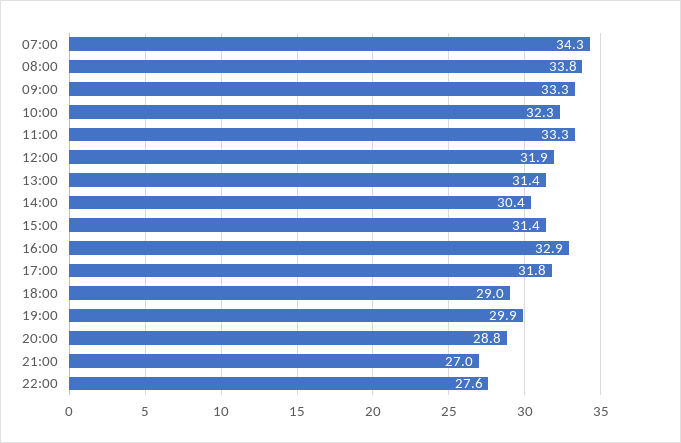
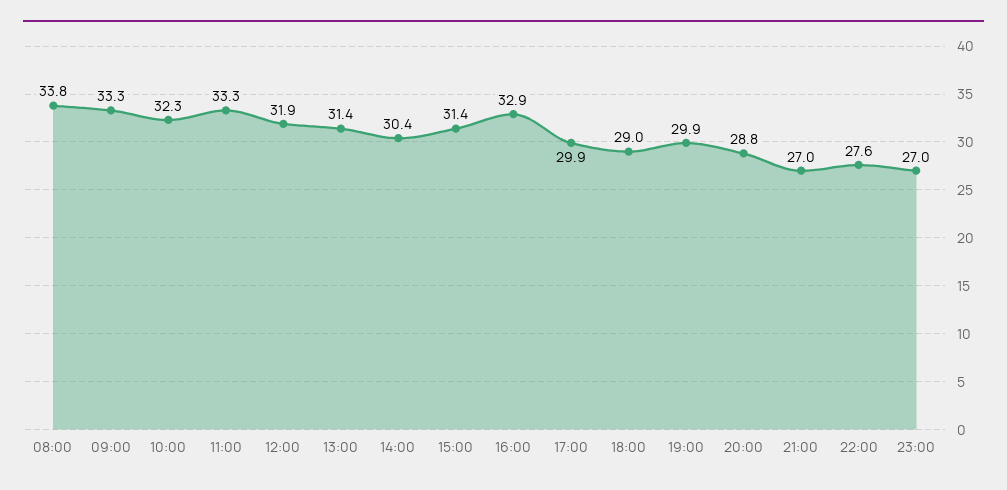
07:00: 34.3 -> none
17:00: 31.8 -> 29.9
23:00: none -> 27

